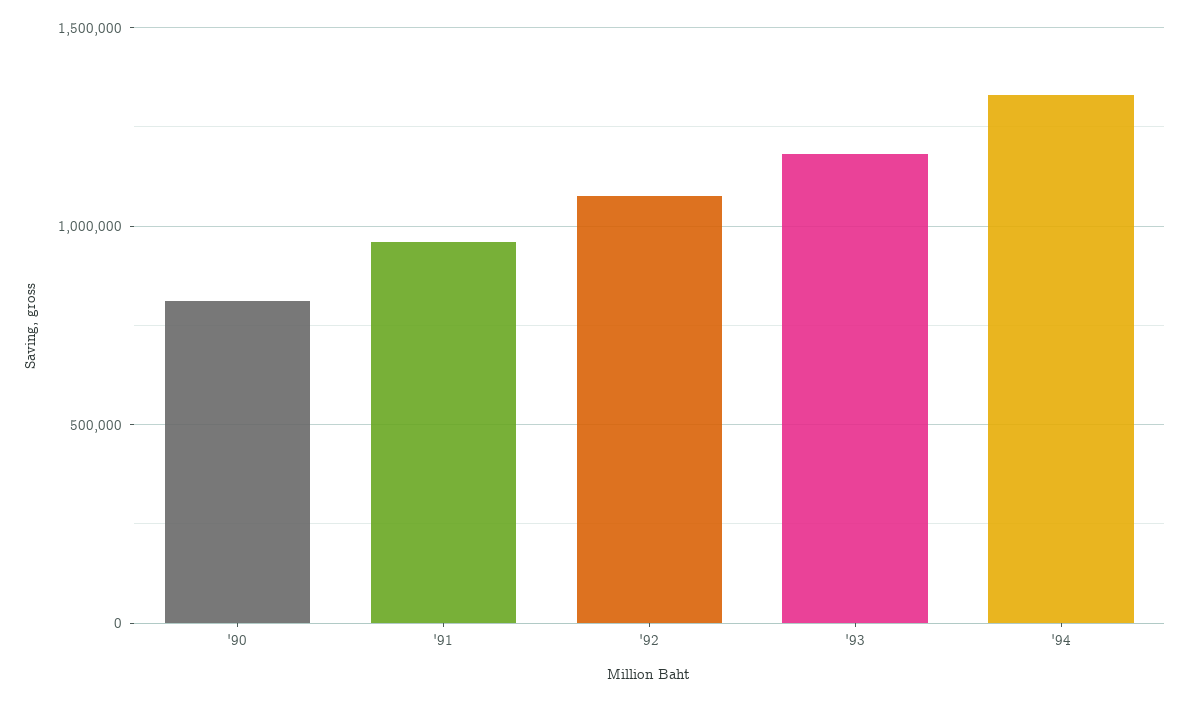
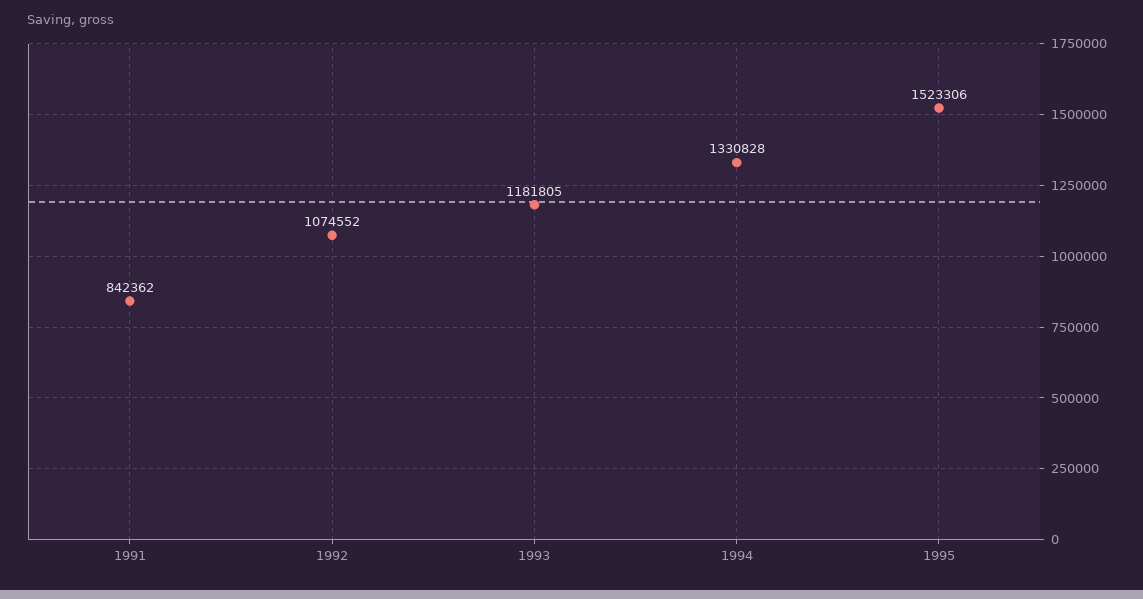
'90: 800000 -> none
'91: 950000 -> 842362
1995: none -> 1523306

